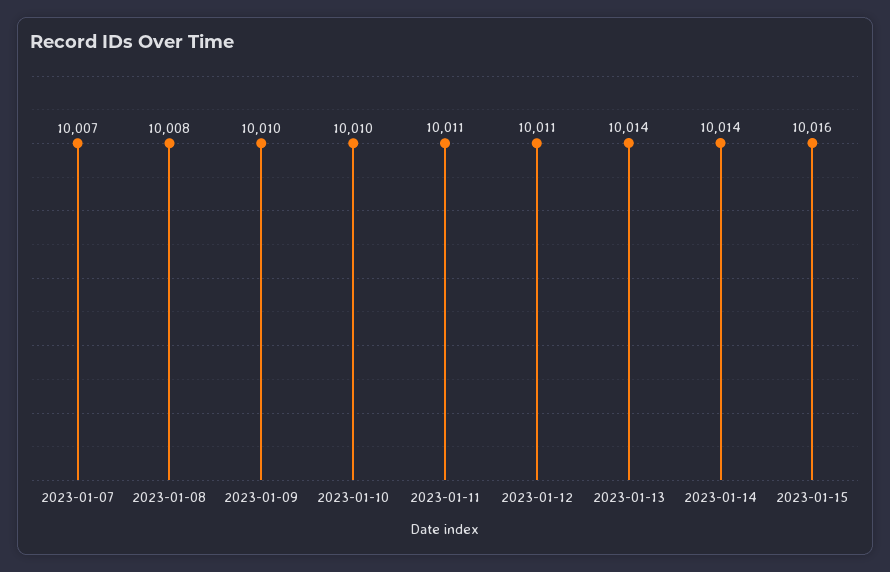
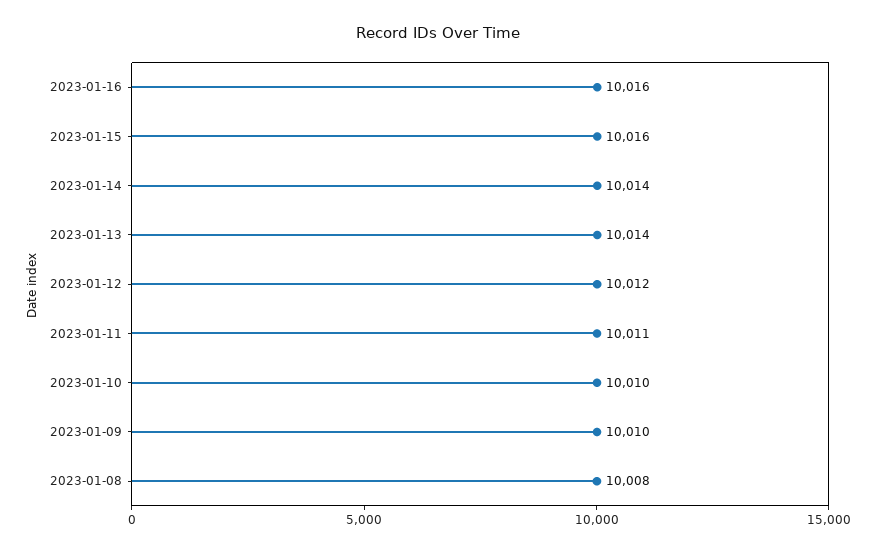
2023-01-07: 10007 -> none
2023-01-12: 10011 -> 10012
2023-01-16: none -> 10016

